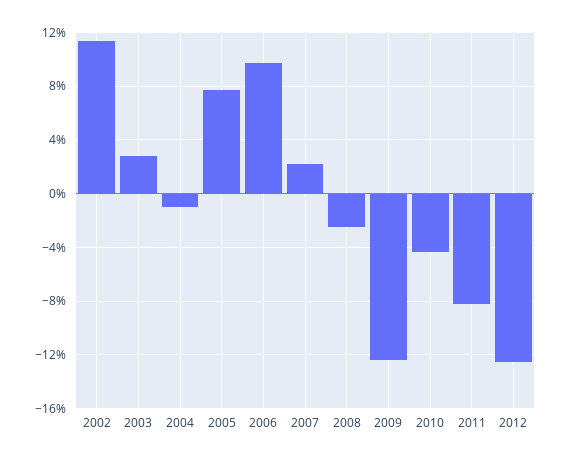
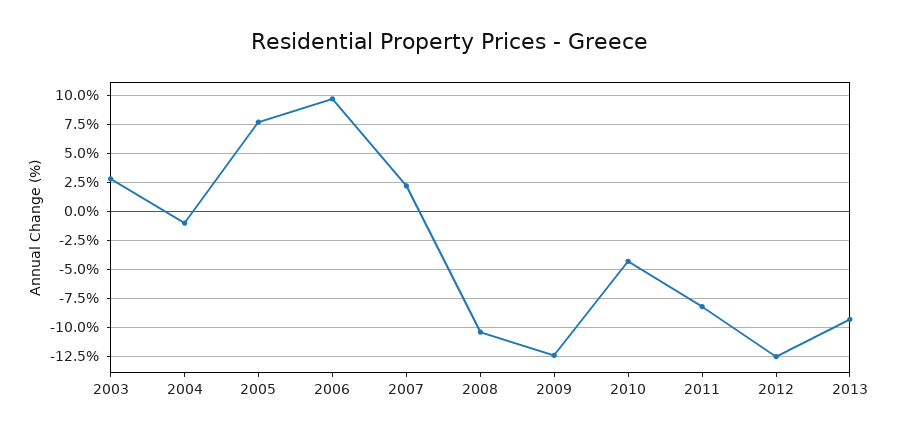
2002: 11.5 -> none
2008: -2.5 -> -10
2013: none -> -10

